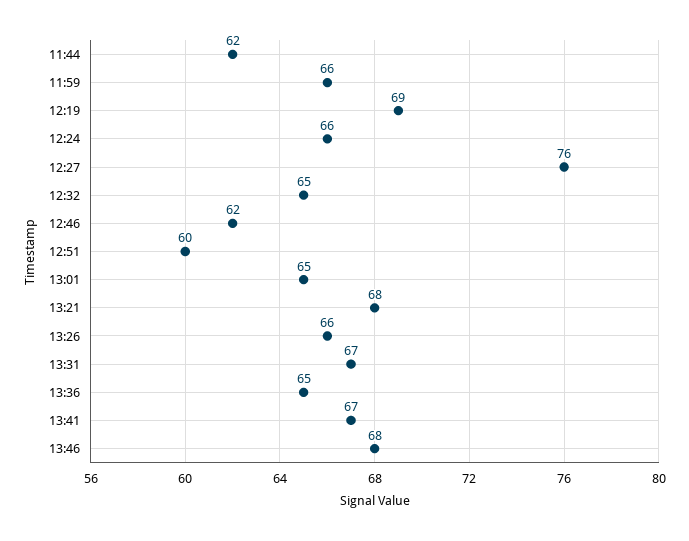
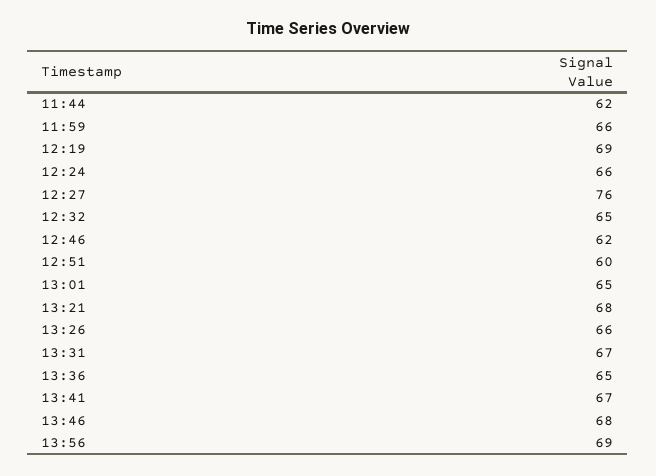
13:56: none -> 69

